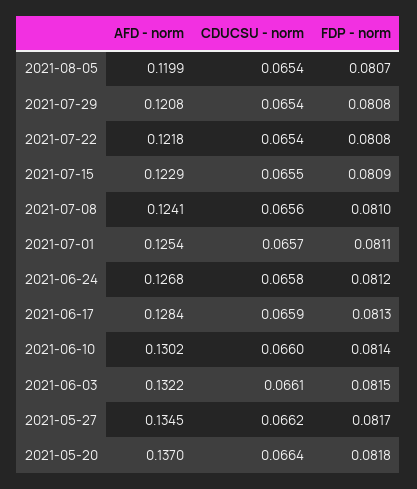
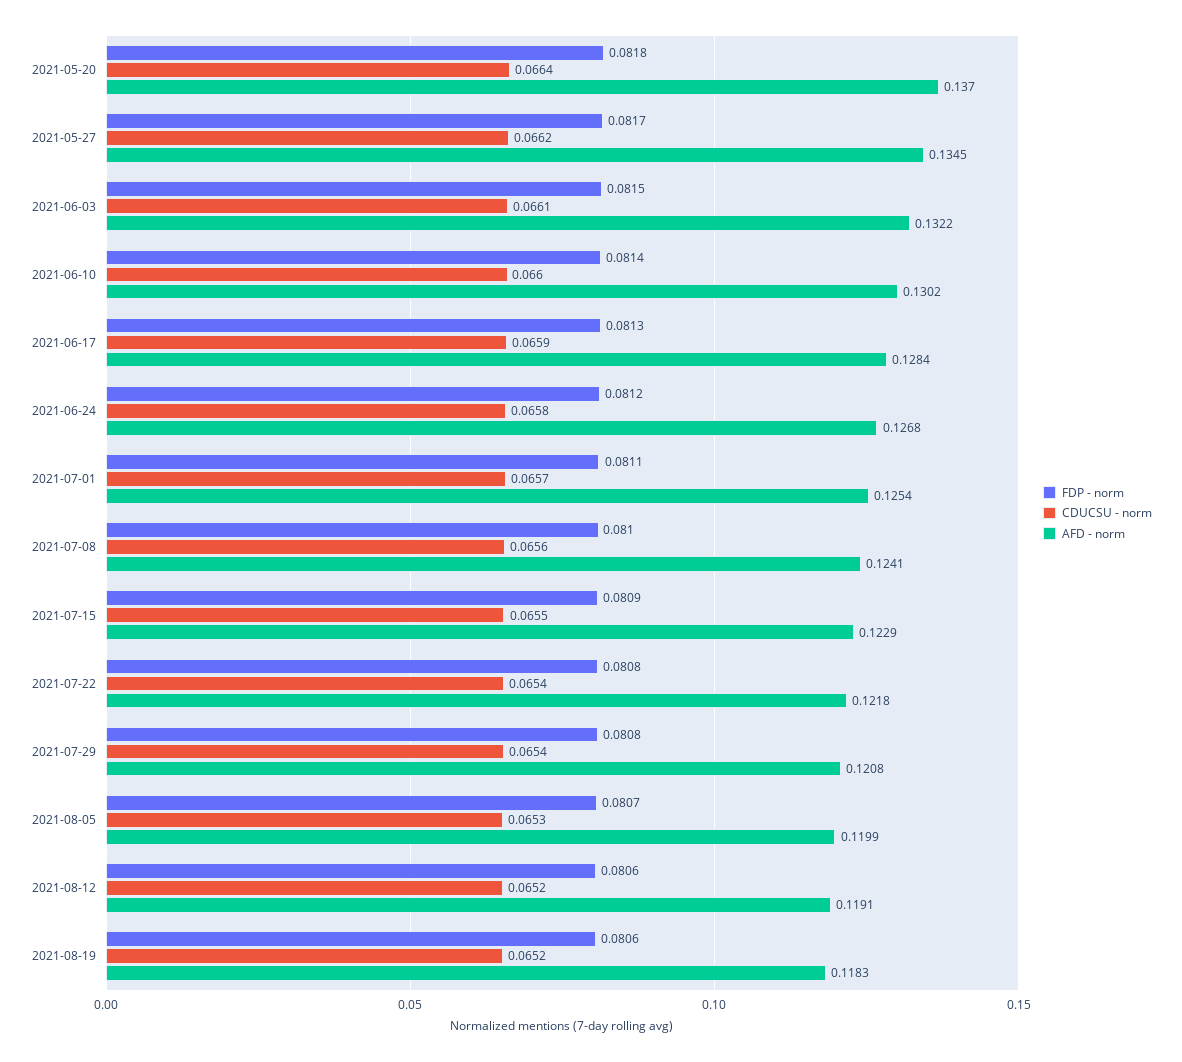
CDUCSU - norm, 2021-08-05: 0.0654 -> 0.0653
FDP - norm, 2021-08-12: none -> 0.0806
CDUCSU - norm, 2021-08-12: none -> 0.0652
AFD - norm, 2021-08-12: none -> 0.1191
FDP - norm, 2021-08-19: none -> 0.0806
CDUCSU - norm, 2021-08-19: none -> 0.0652
AFD - norm, 2021-08-19: none -> 0.1183

